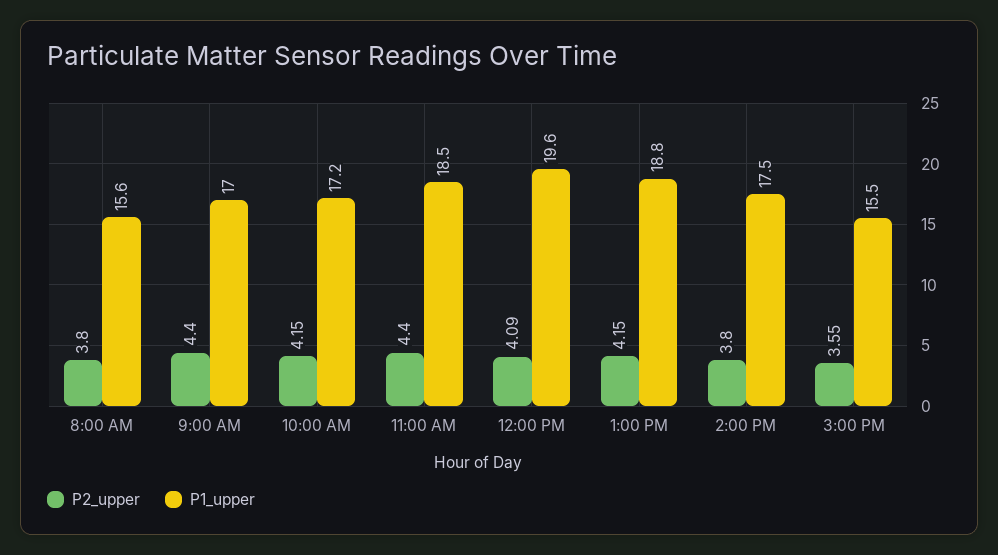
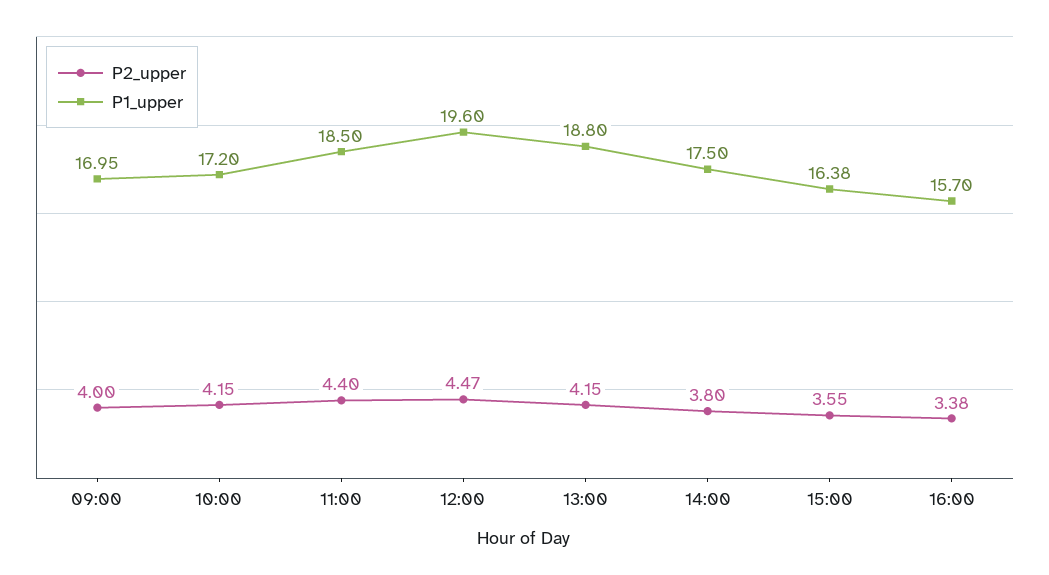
P2_upper, 8:00 AM: 3.8 -> none
P1_upper, 8:00 AM: 15.6 -> none
P2_upper, 9:00 AM: 4.4 -> 4
P2_upper, 12:00 PM: 4.09 -> 4.47
P1_upper, 3:00 PM: 15.5 -> 16.38
P2_upper, 16:00: none -> 3.38
P1_upper, 16:00: none -> 15.7

